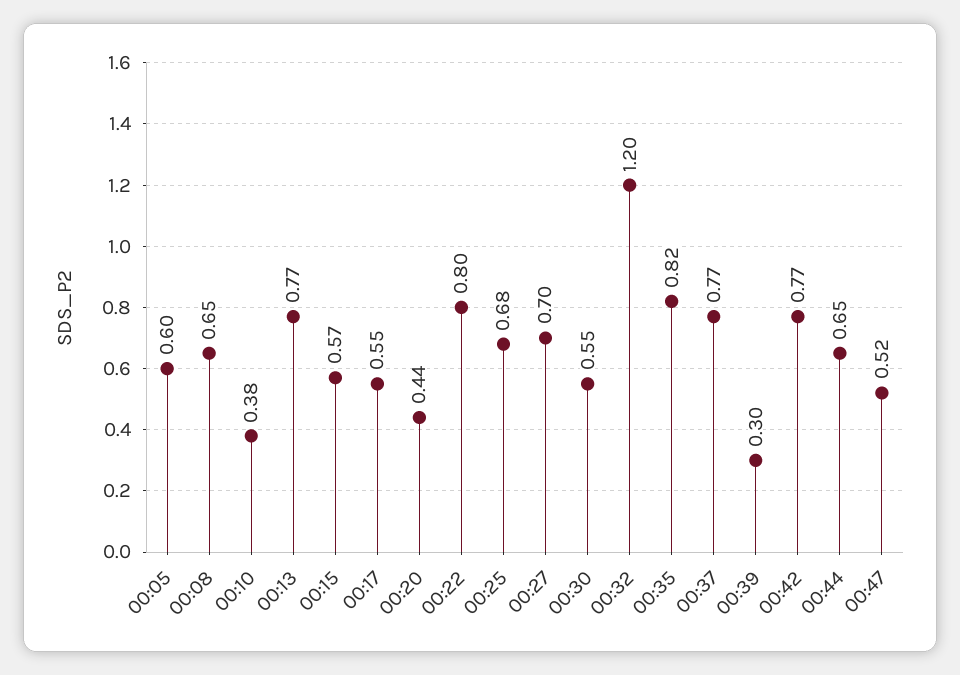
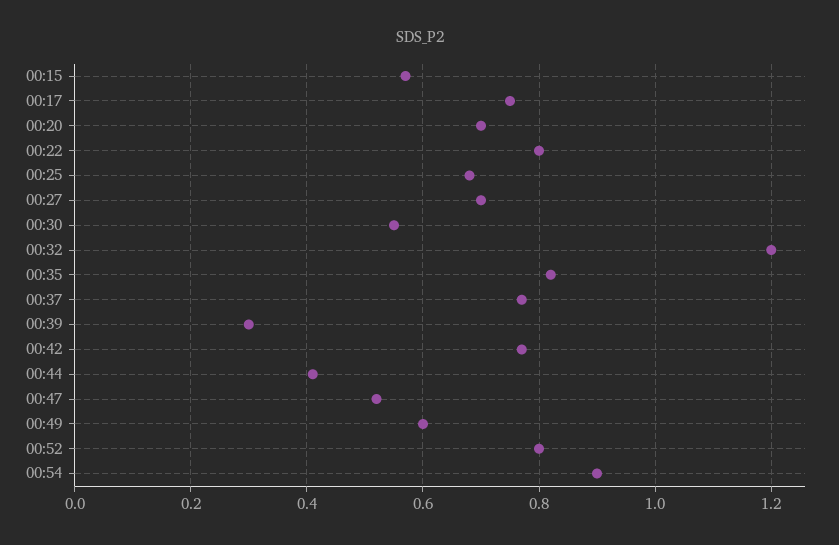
00:05: 0.6 -> none
00:08: 0.65 -> none
00:10: 0.38 -> none
00:13: 0.77 -> none
00:17: 0.55 -> 0.75
00:20: 0.44 -> 0.7
00:44: 0.65 -> 0.4
00:49: none -> 0.6
00:52: none -> 0.8
00:54: none -> 0.9

